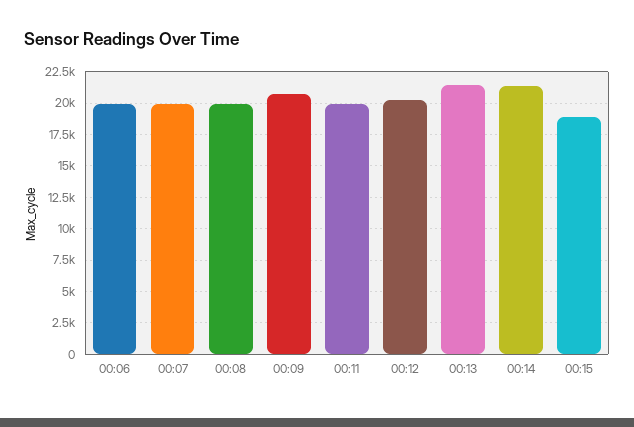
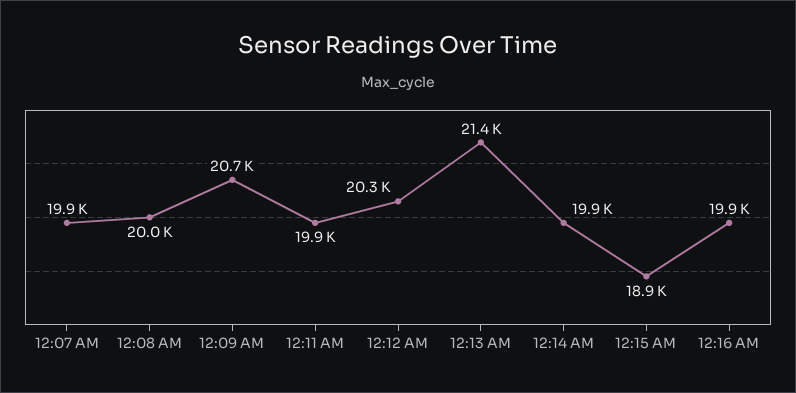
00:06: 20000 -> none
00:14: 21500 -> 19900
12:16 AM: none -> 19900

